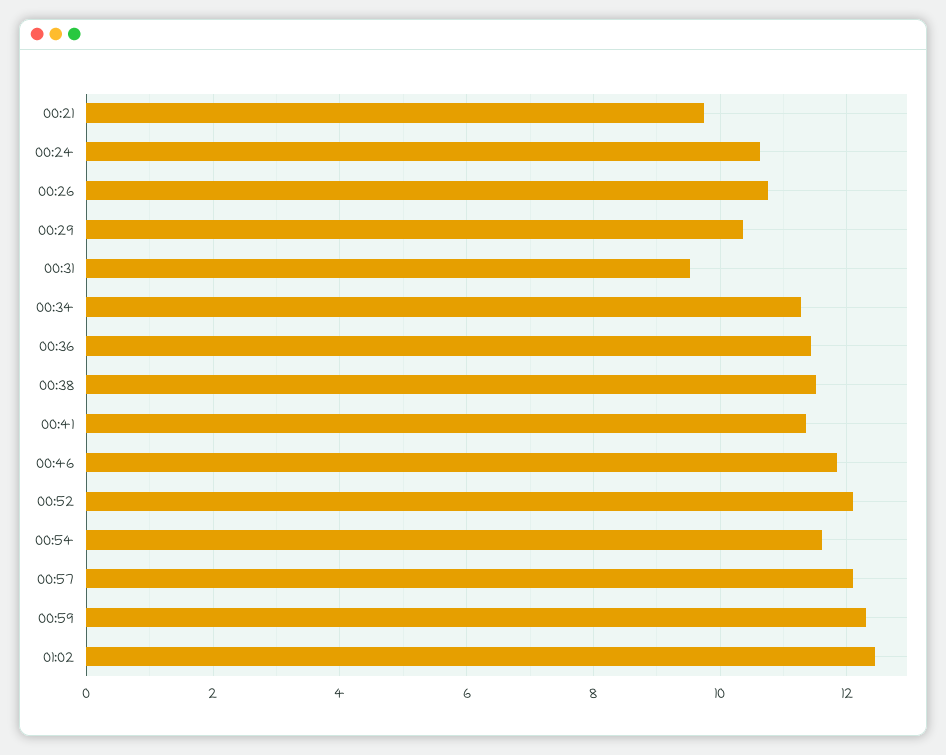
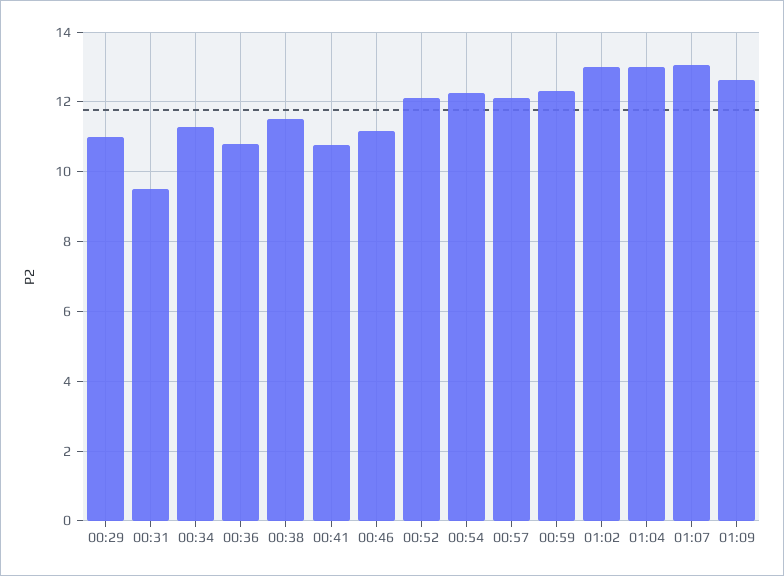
00:21: 9.8 -> none
00:24: 10.6 -> none
00:26: 10.8 -> none
00:29: 10.4 -> 11
00:36: 11.4 -> 10.8
00:41: 11.4 -> 10.8
00:46: 11.8 -> 11.2
00:54: 11.6 -> 12.2
01:02: 12.4 -> 13
01:04: none -> 13
01:07: none -> 13
01:09: none -> 12.6

